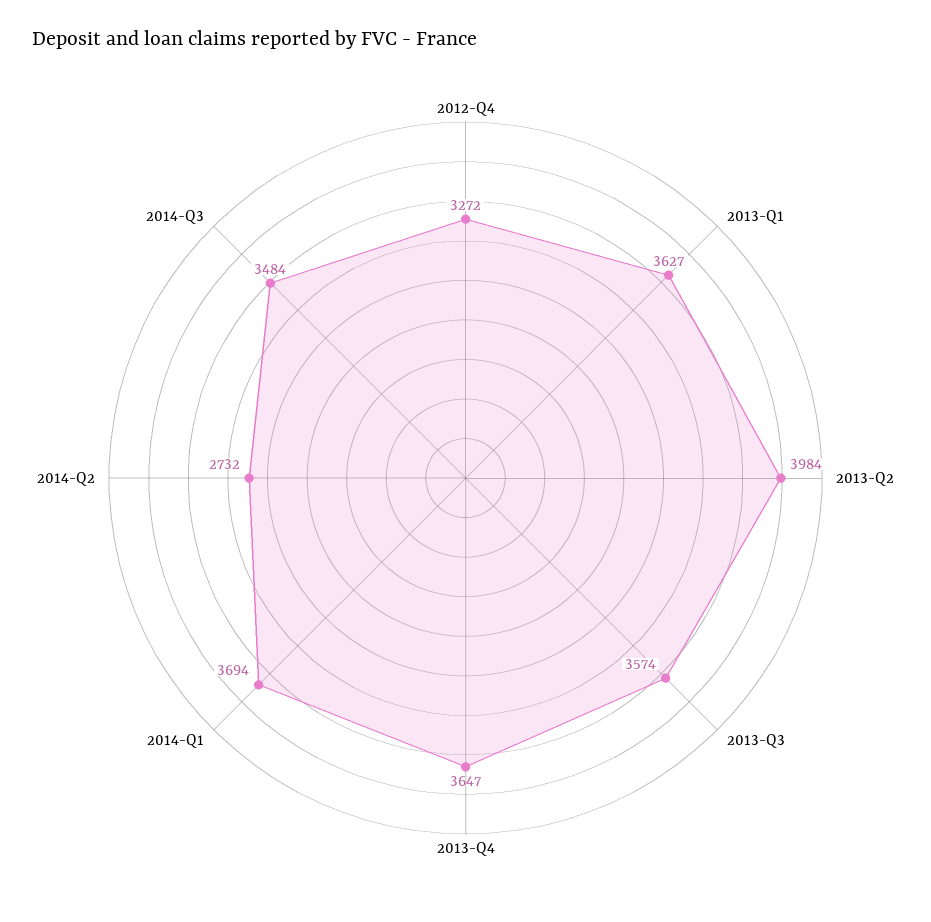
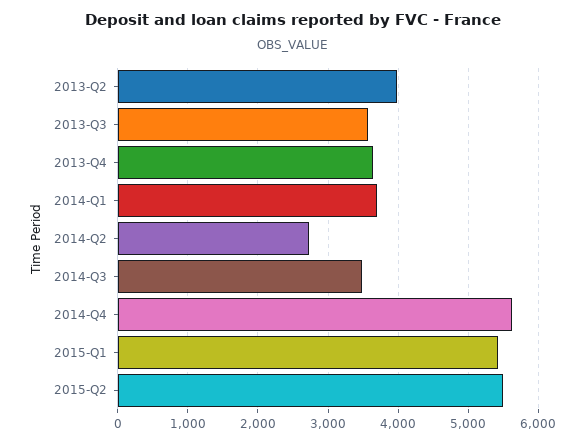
2012-Q4: 3272 -> none
2013-Q1: 3627 -> none
2014-Q4: none -> 5600
2015-Q1: none -> 5400
2015-Q2: none -> 5500

